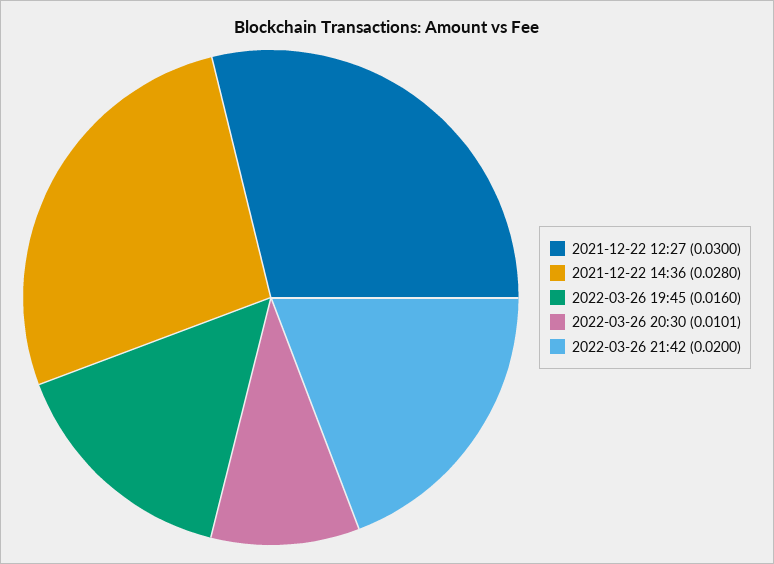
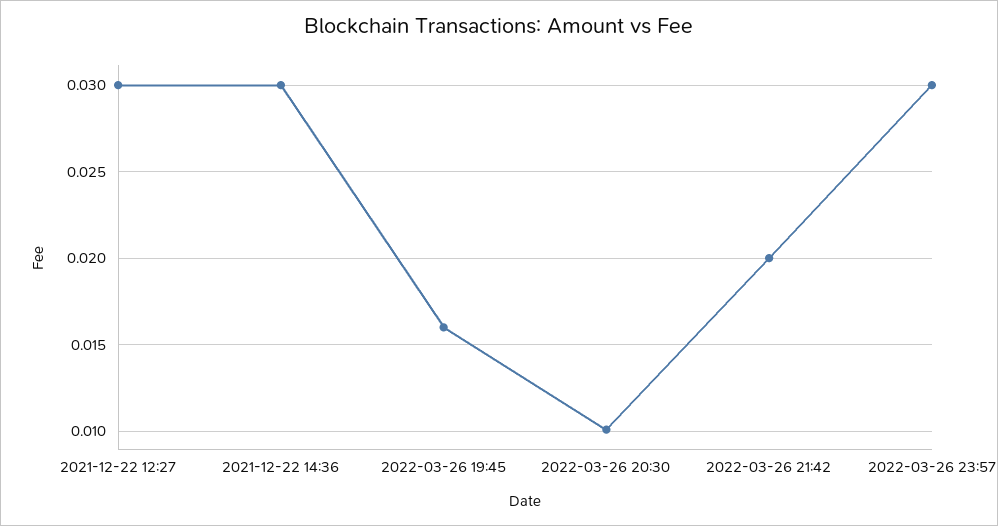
2021-12-22 14:36: 0.028 -> 0.03
2022-03-26 23:57: none -> 0.03

